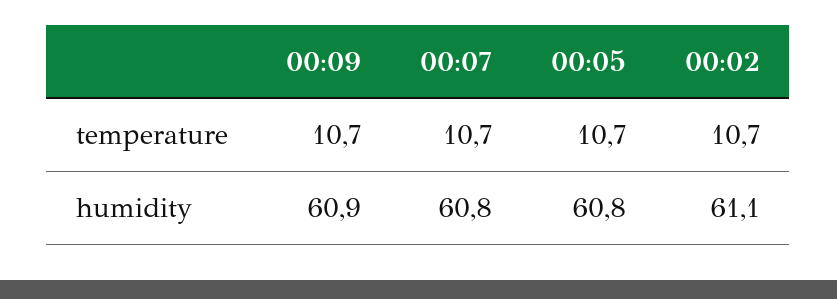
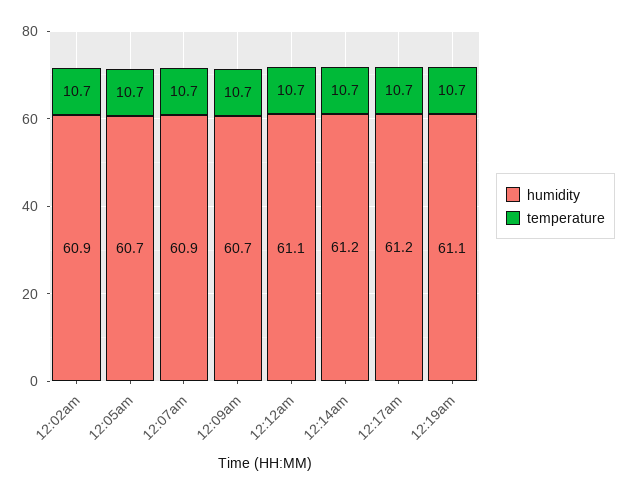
humidity, 00:09: 60.9 -> 60.7
humidity, 00:07: 60.8 -> 60.9
humidity, 00:05: 60.8 -> 60.7
humidity, 00:02: 61.1 -> 60.9
humidity, 12:12am: none -> 61.1
temperature, 12:12am: none -> 10.7
humidity, 12:14am: none -> 61.2
temperature, 12:14am: none -> 10.7
humidity, 12:17am: none -> 61.2
temperature, 12:17am: none -> 10.7
humidity, 12:19am: none -> 61.1
temperature, 12:19am: none -> 10.7

